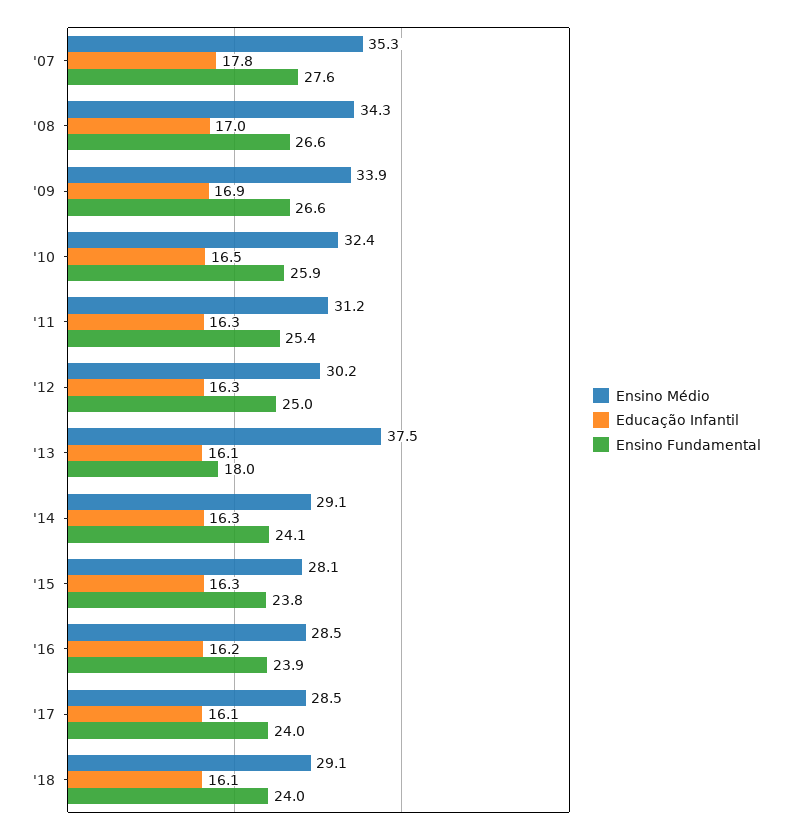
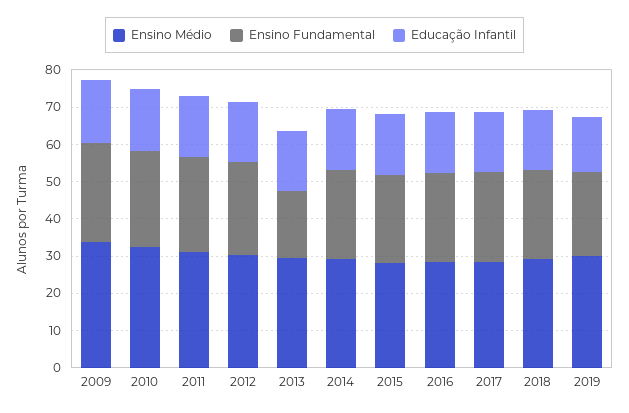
Ensino Médio, '07: 35.3 -> none
Educação Infantil, '07: 17.8 -> none
Ensino Fundamental, '07: 27.6 -> none
Ensino Médio, '08: 34.3 -> none
Educação Infantil, '08: 17 -> none
Ensino Fundamental, '08: 26.6 -> none
Ensino Médio, '13: 37.5 -> 30
Ensino Médio, 2019: none -> 30
Ensino Fundamental, 2019: none -> 22.5
Educação Infantil, 2019: none -> 15

